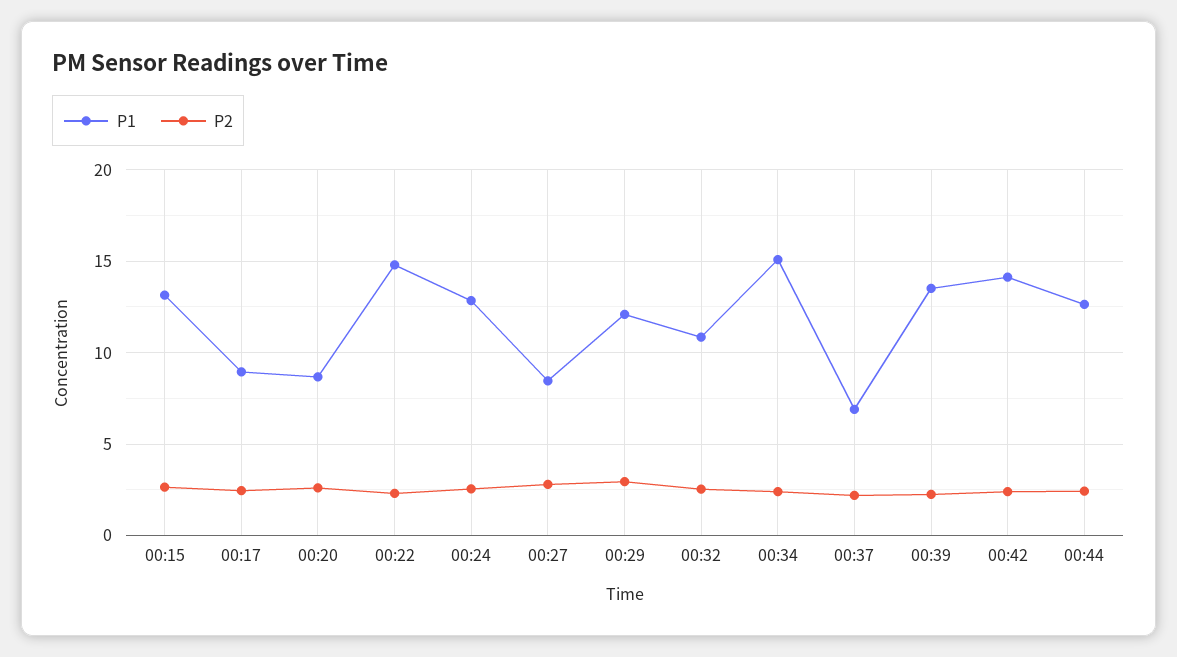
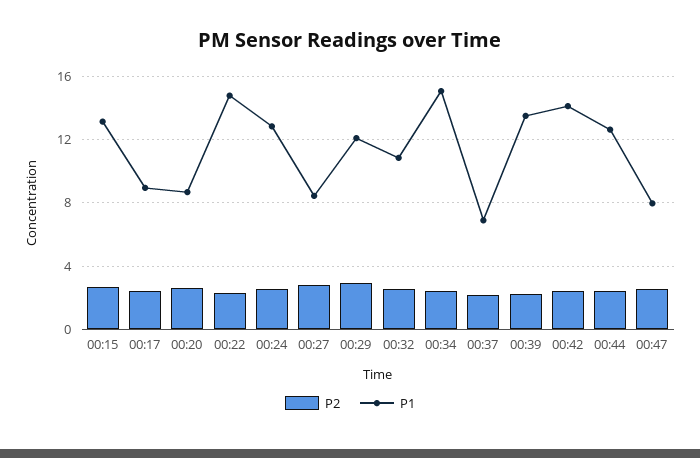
P2, 00:47: none -> 2.5
P1, 00:47: none -> 8

